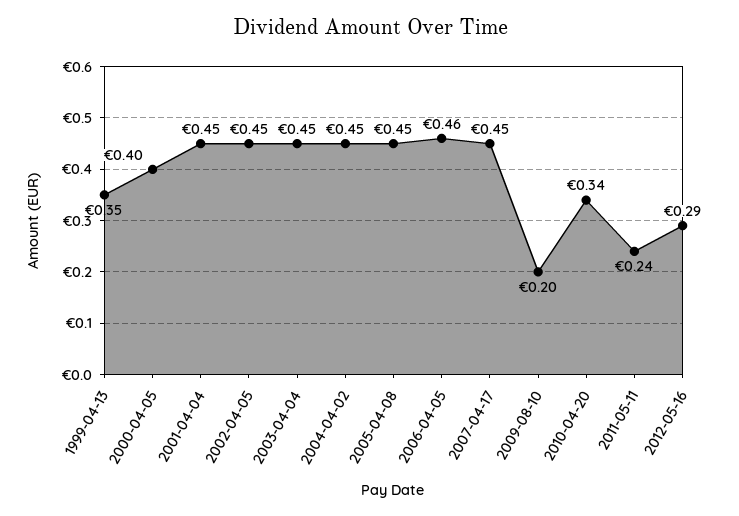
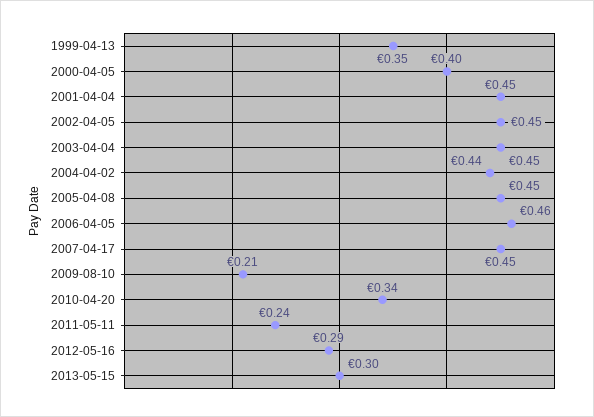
2004-04-02: 0.45 -> 0.44
2009-08-10: 0.2 -> 0.21
2013-05-15: none -> 0.3

